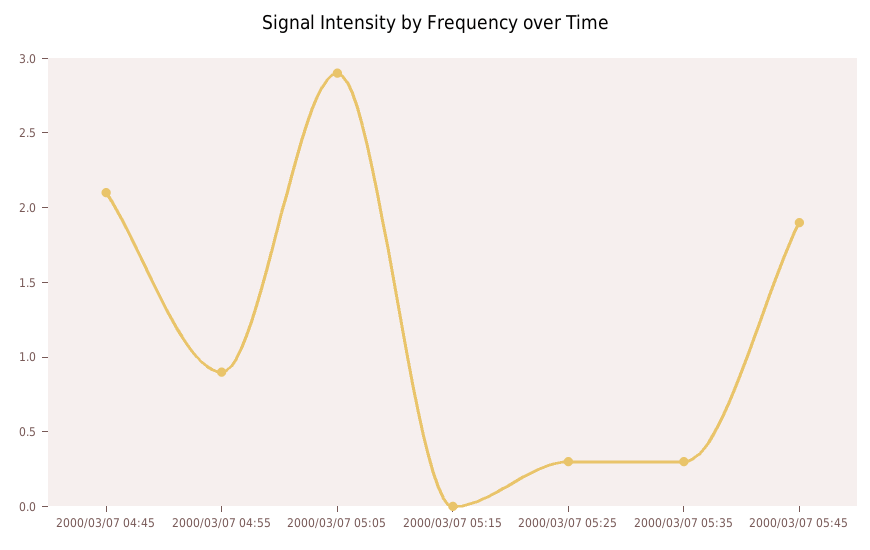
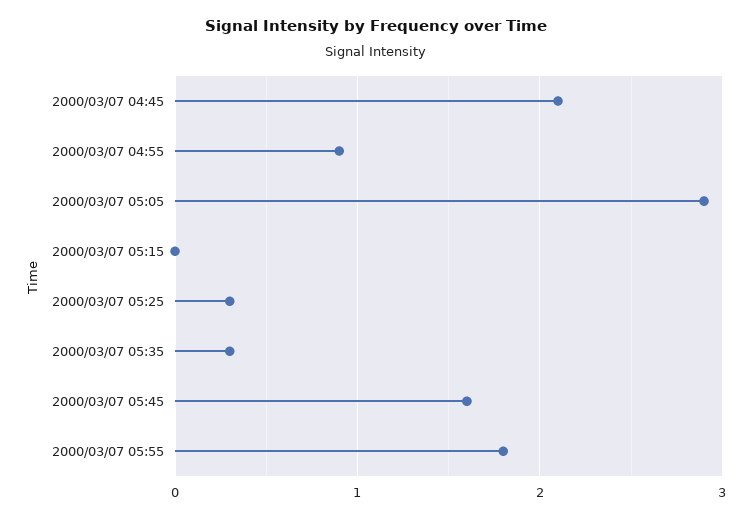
2000/03/07 05:45: 1.9 -> 1.6
2000/03/07 05:55: none -> 1.8

